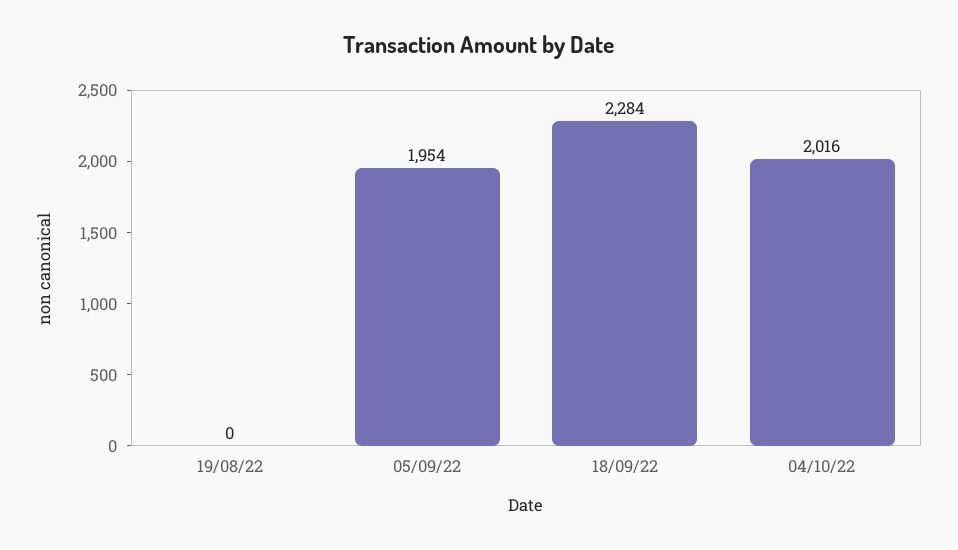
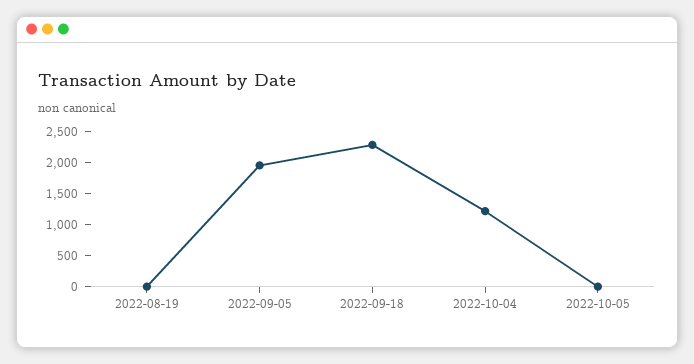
04/10/22: 2016 -> 1250
2022-10-05: none -> 0

